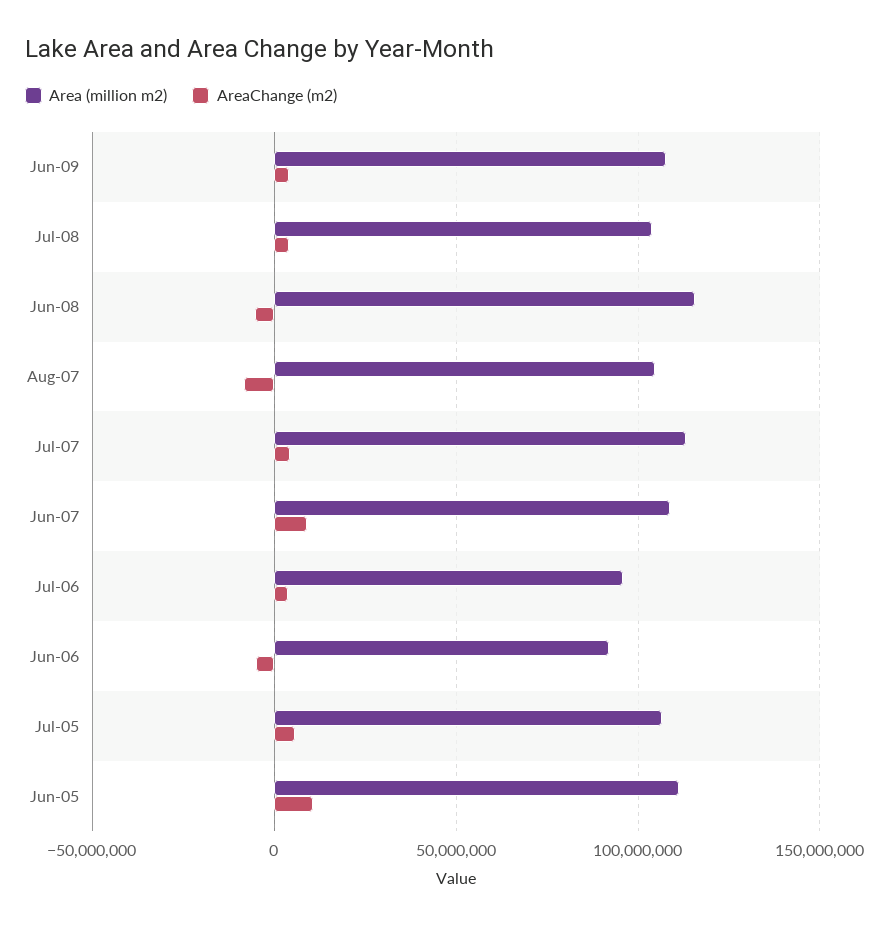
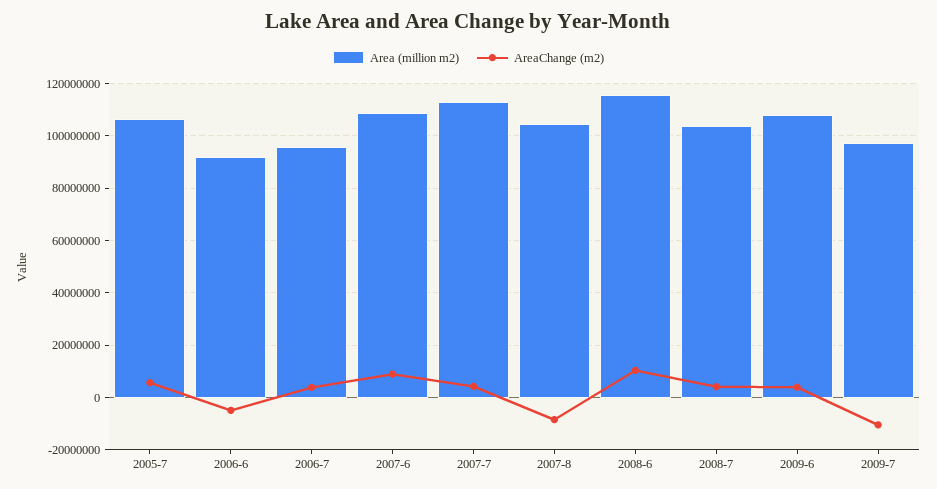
AreaChange (m2), Jun-08: -5000000 -> 10000000
Area (million m2), Jun-05: 110000000 -> none
AreaChange (m2), Jun-05: 10000000 -> none
Area (million m2), 2009-7: none -> 97500000
AreaChange (m2), 2009-7: none -> -10000000

